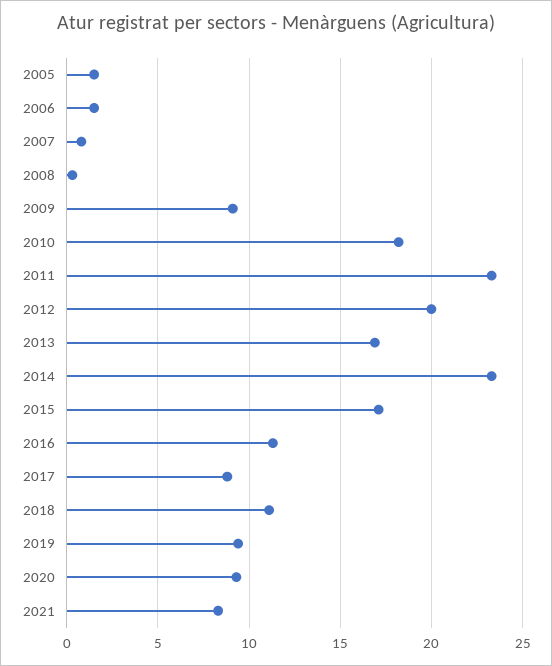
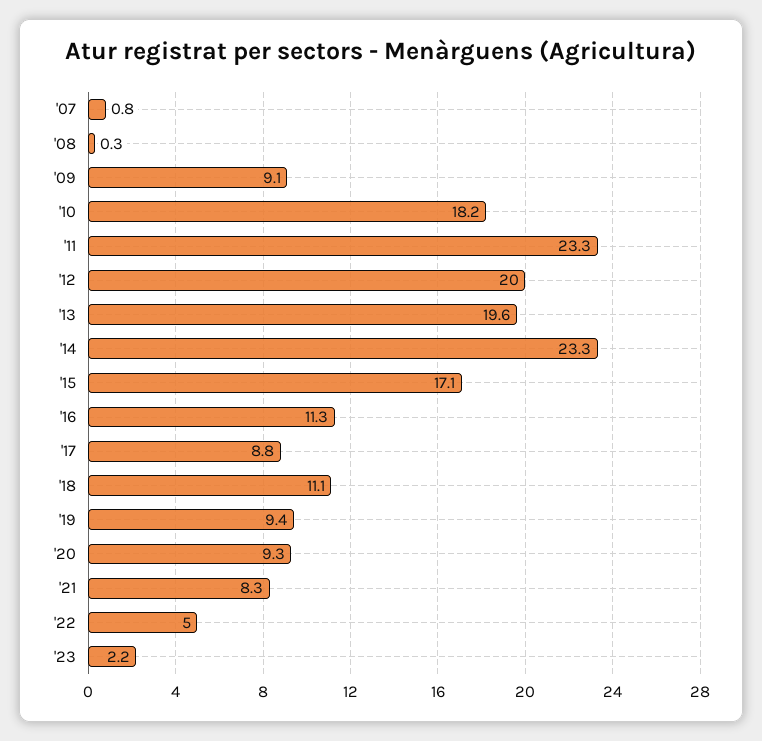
2005: 1.5 -> none
2006: 1.5 -> none
2013: 17 -> 19.6
'22: none -> 5
'23: none -> 2.2

